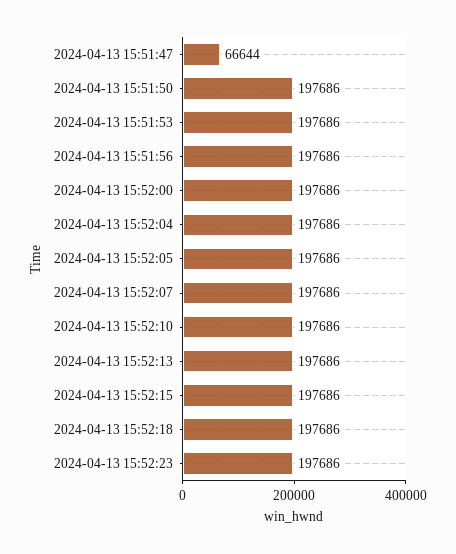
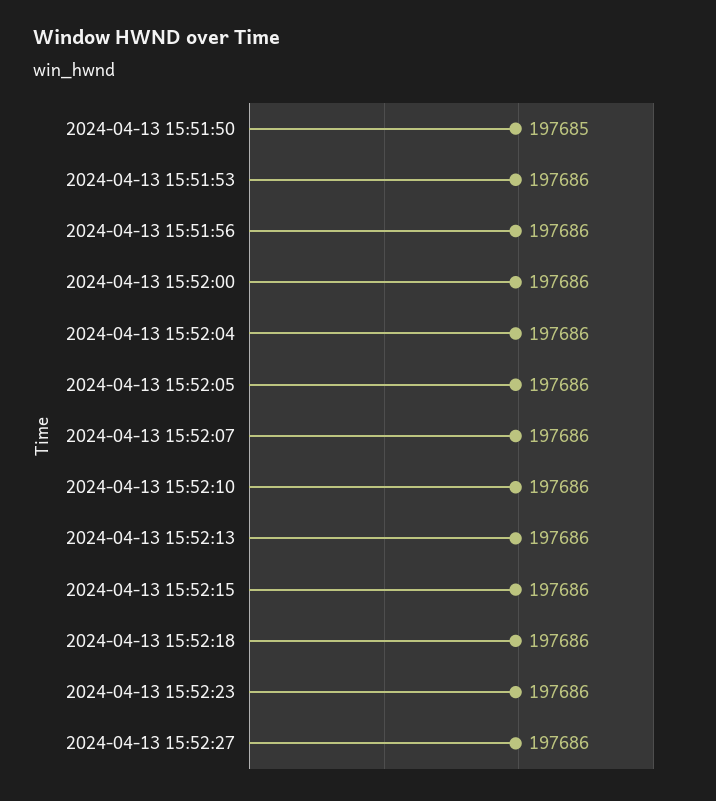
2024-04-13 15:51:47: 66644 -> none
2024-04-13 15:51:50: 197686 -> 197685
2024-04-13 15:52:27: none -> 197686

